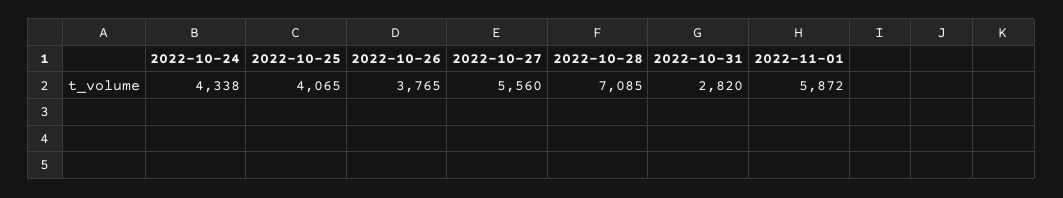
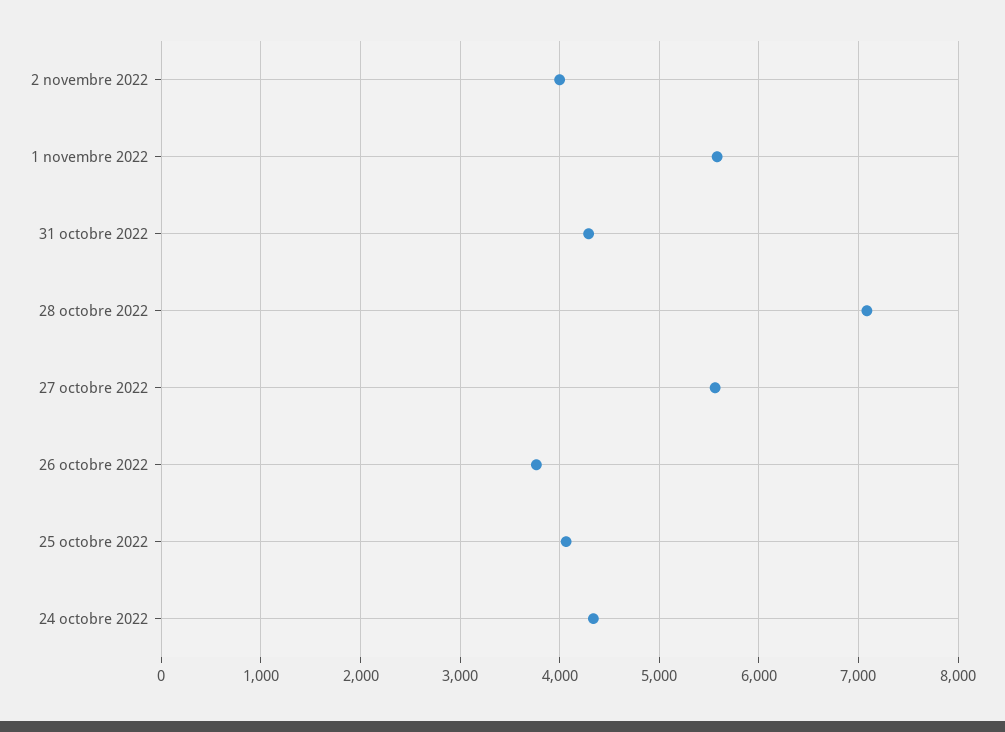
2022-10-31: 2820 -> 4300
2022-11-01: 5872 -> 5600
2 novembre 2022: none -> 4000

